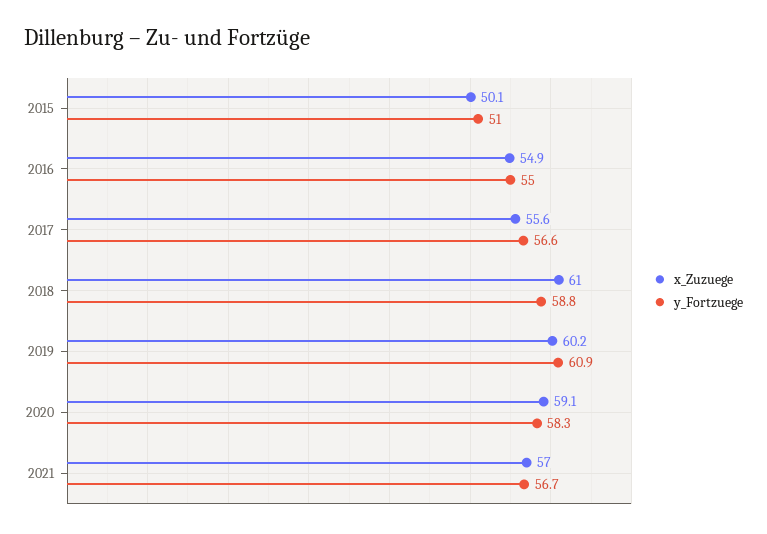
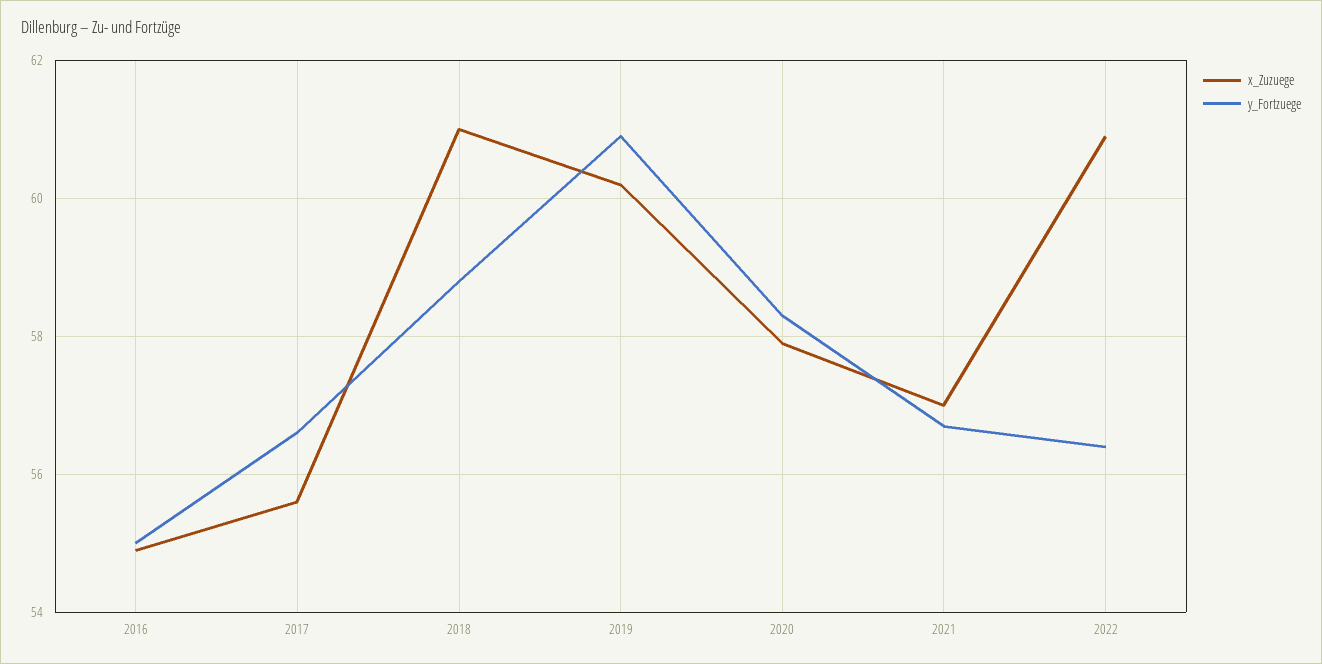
x_Zuzuege, 2015: 50.1 -> none
y_Fortzuege, 2015: 51 -> none
x_Zuzuege, 2020: 59.1 -> 58
x_Zuzuege, 2022: none -> 61
y_Fortzuege, 2022: none -> 56.5

